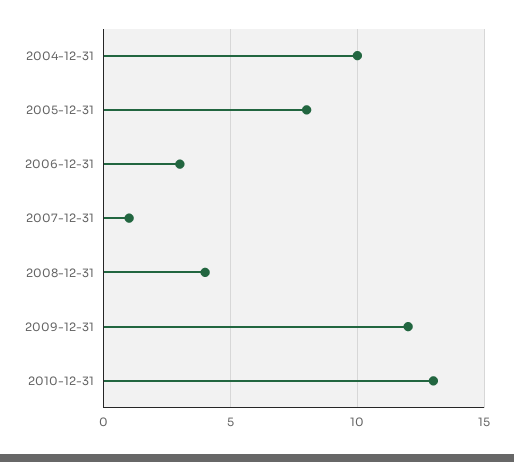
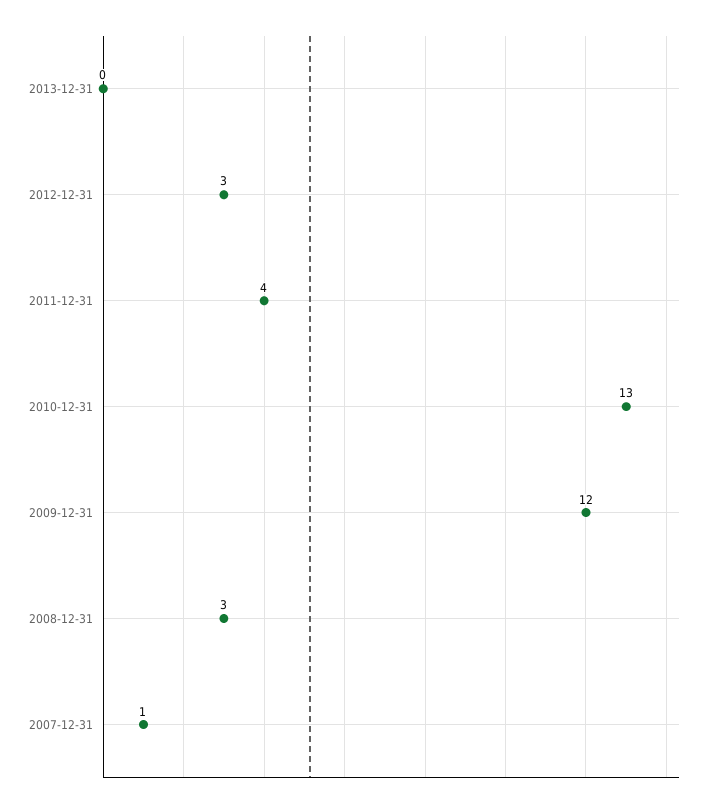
2004-12-31: 10 -> none
2005-12-31: 8 -> none
2006-12-31: 3 -> none
2008-12-31: 4 -> 3
2013-12-31: none -> 0
2012-12-31: none -> 3
2011-12-31: none -> 4

